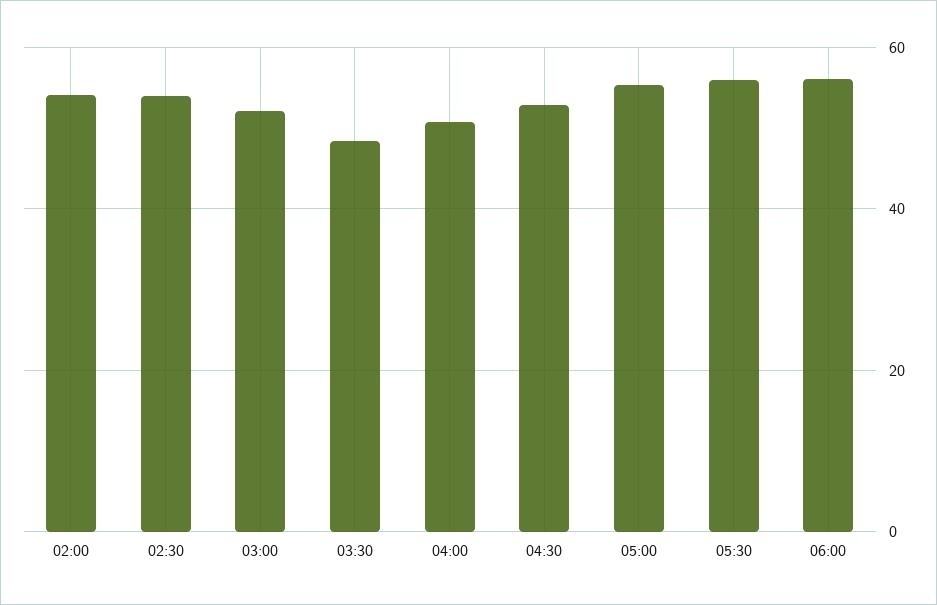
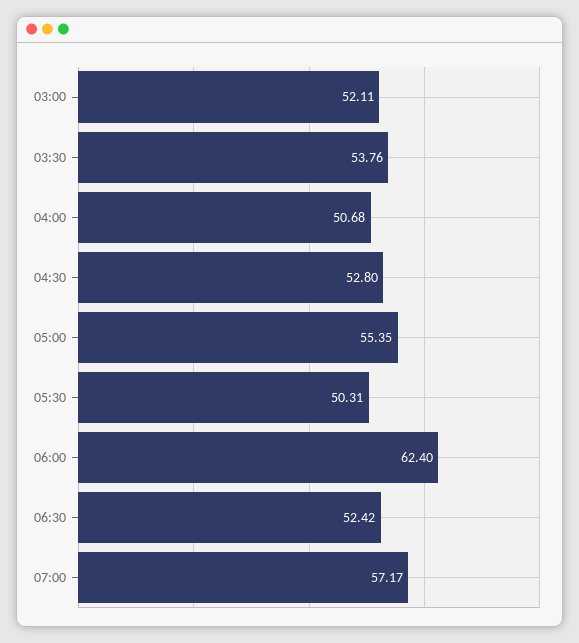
02:00: 54 -> none
02:30: 54 -> none
03:30: 48 -> 53.76
05:30: 56 -> 50.31
06:00: 56 -> 62.4
06:30: none -> 52.42
07:00: none -> 57.17

